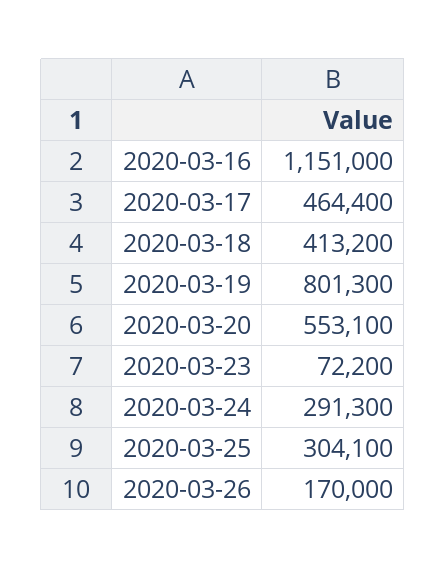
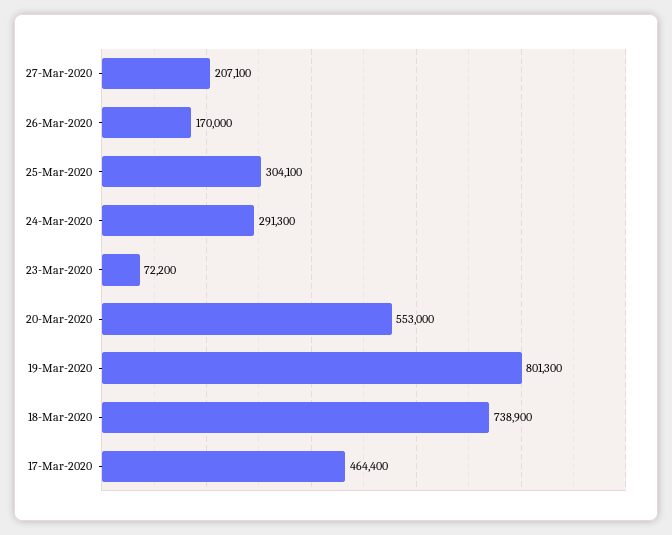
2020-03-16: 1151000 -> none
2020-03-18: 413200 -> 738900
2020-03-20: 553100 -> 553000
27-Mar-2020: none -> 207100

